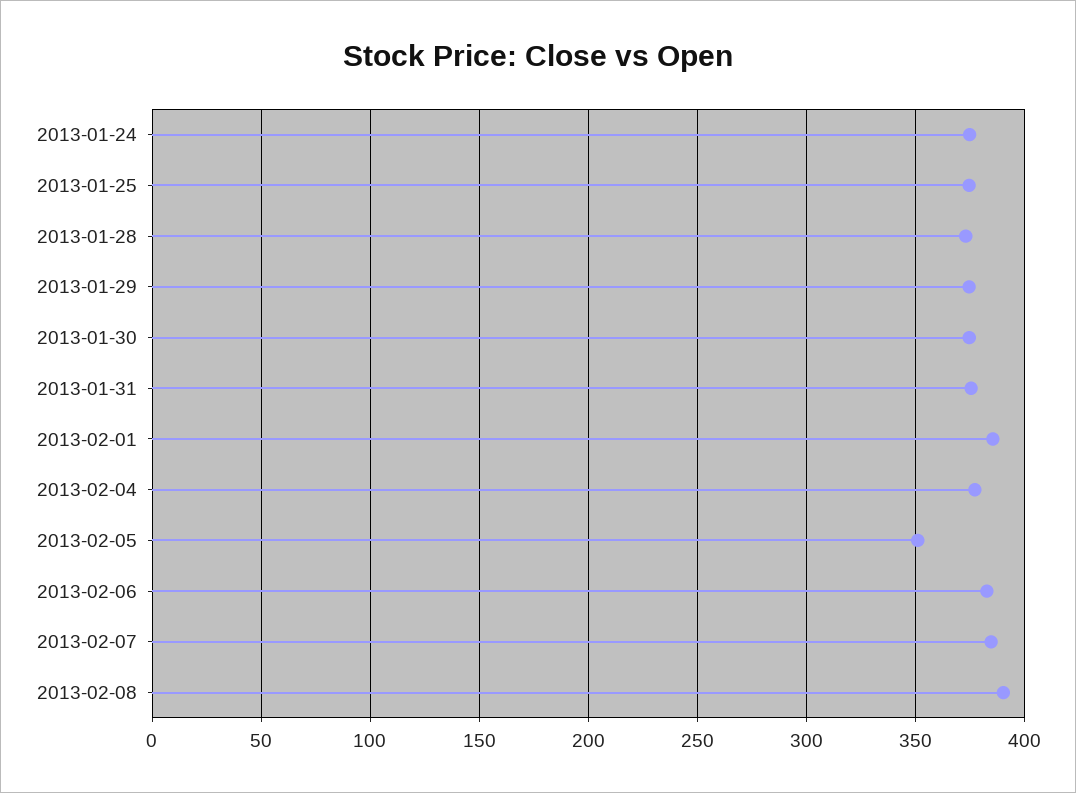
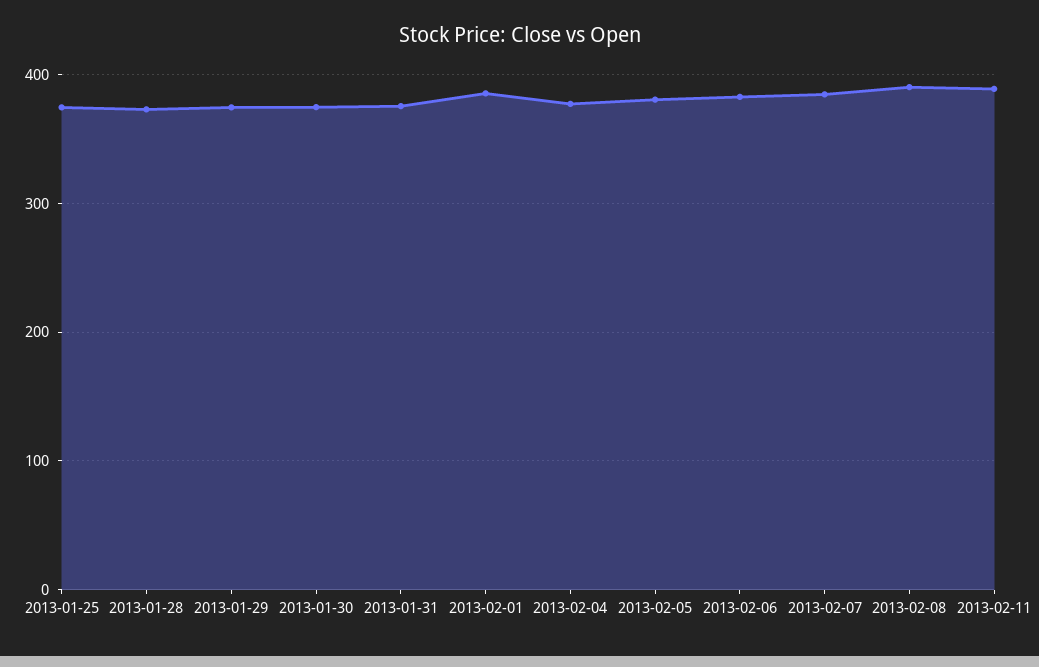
2013-01-24: 375 -> none
2013-02-05: 350 -> 380
2013-02-11: none -> 390

